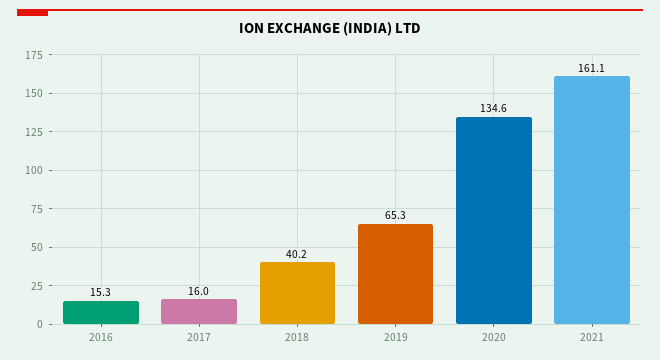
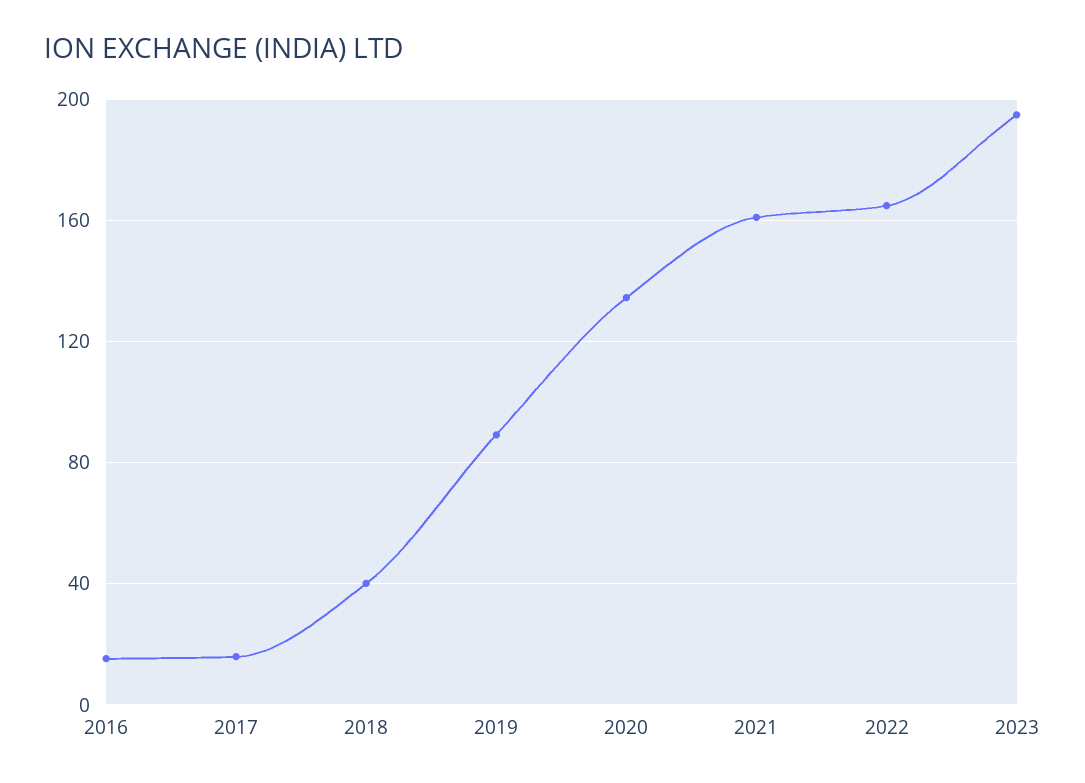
2019: 65.3 -> 90
2022: none -> 165
2023: none -> 195

